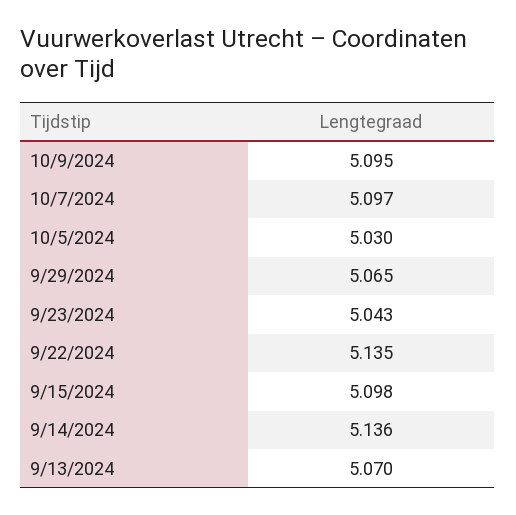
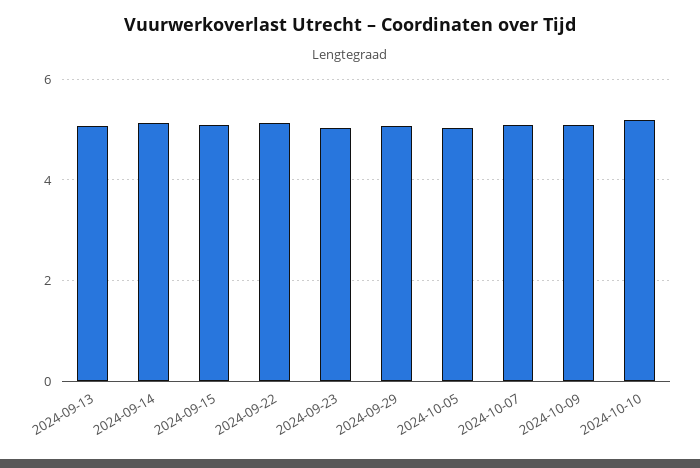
2024-10-10: none -> 5.2

